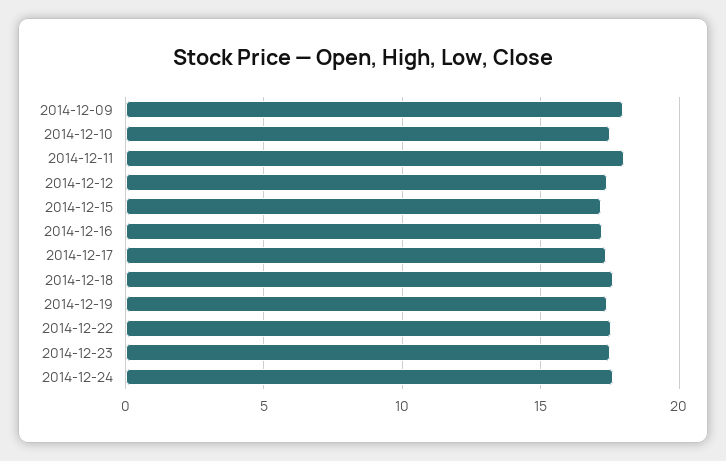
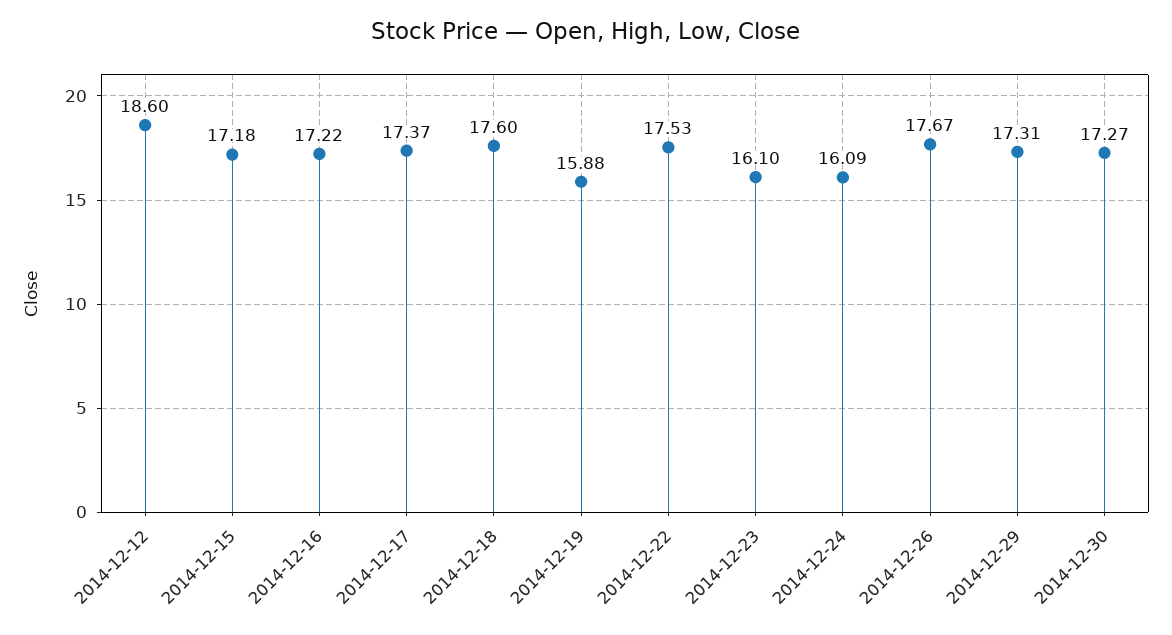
2014-12-09: 18 -> none
2014-12-10: 17.5 -> none
2014-12-11: 18 -> none
2014-12-12: 17.5 -> 18.6
2014-12-19: 17.5 -> 15.88
2014-12-23: 17.5 -> 16.1
2014-12-24: 17.5 -> 16.09
2014-12-26: none -> 17.67
2014-12-29: none -> 17.31
2014-12-30: none -> 17.27

